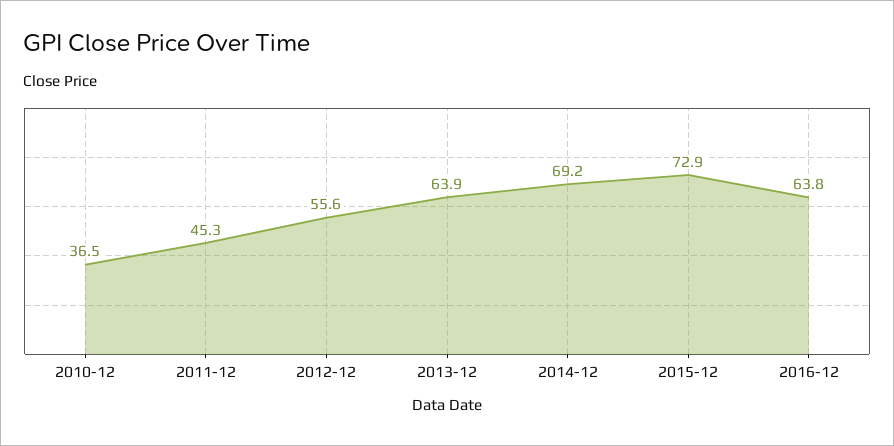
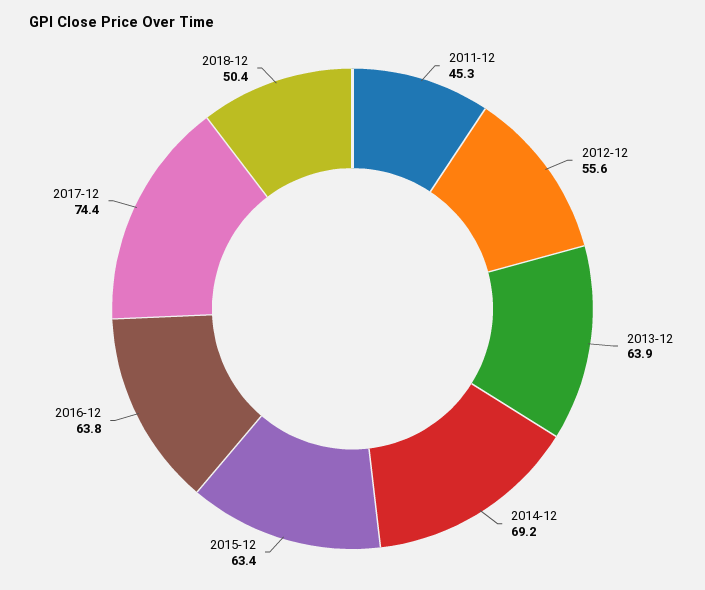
2010-12: 36.5 -> none
2015-12: 72.9 -> 63.4
2017-12: none -> 74.4
2018-12: none -> 50.4

